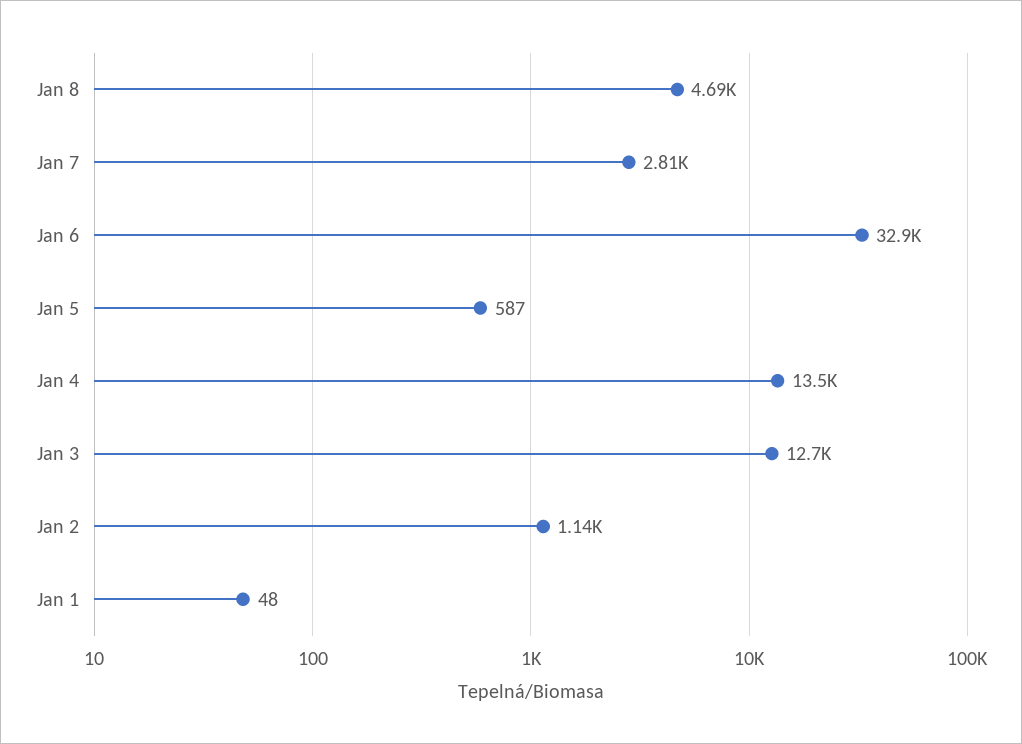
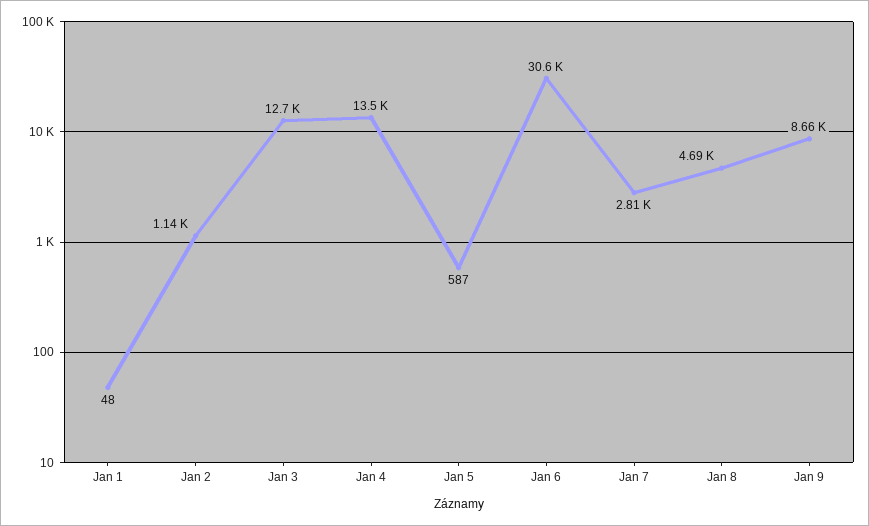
Jan 6: 32900 -> 30600
Jan 9: none -> 8660

